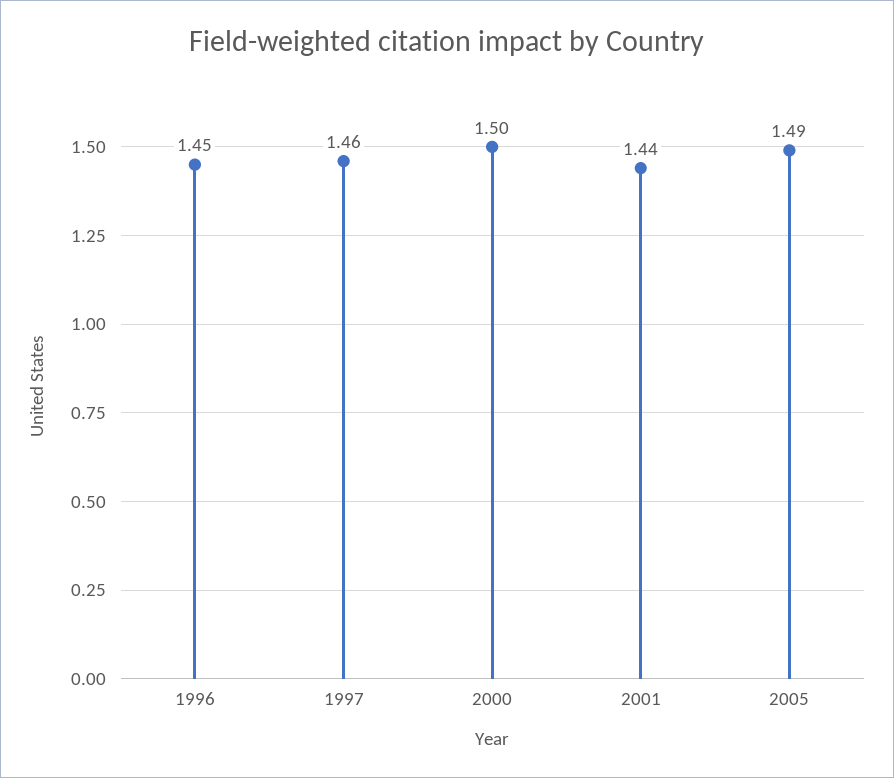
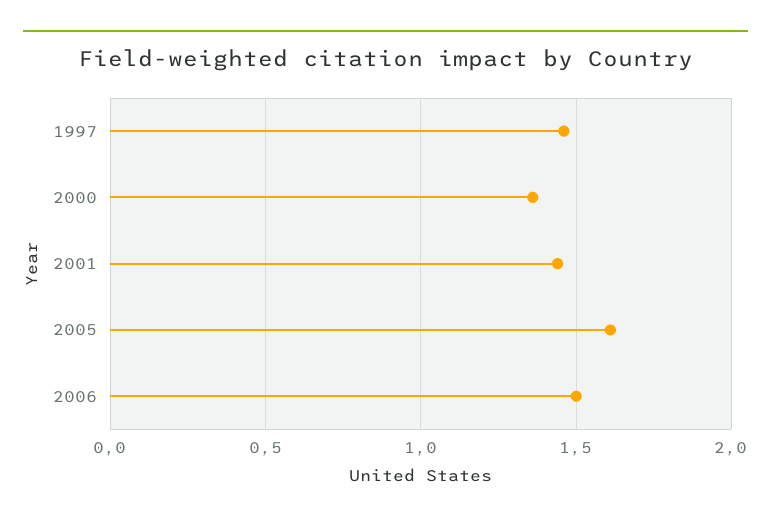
1996: 1.45 -> none
2000: 1.5 -> 1.35
2005: 1.49 -> 1.6
2006: none -> 1.5

